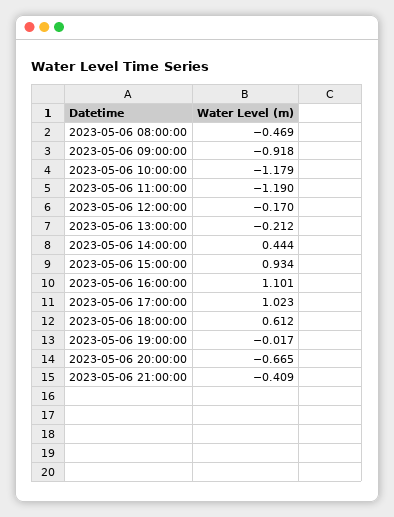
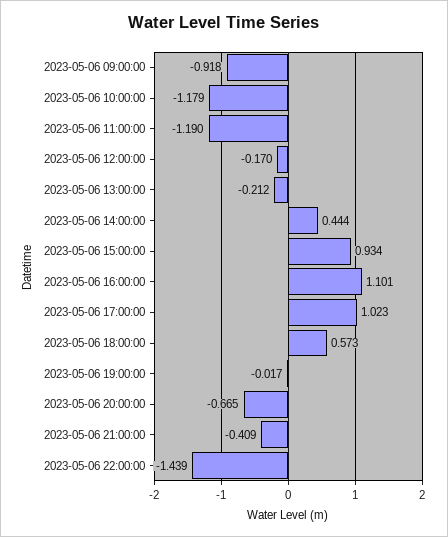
2023-05-06 08:00:00: -0.469 -> none
2023-05-06 18:00:00: 0.612 -> 0.573
2023-05-06 22:00:00: none -> -1.439

